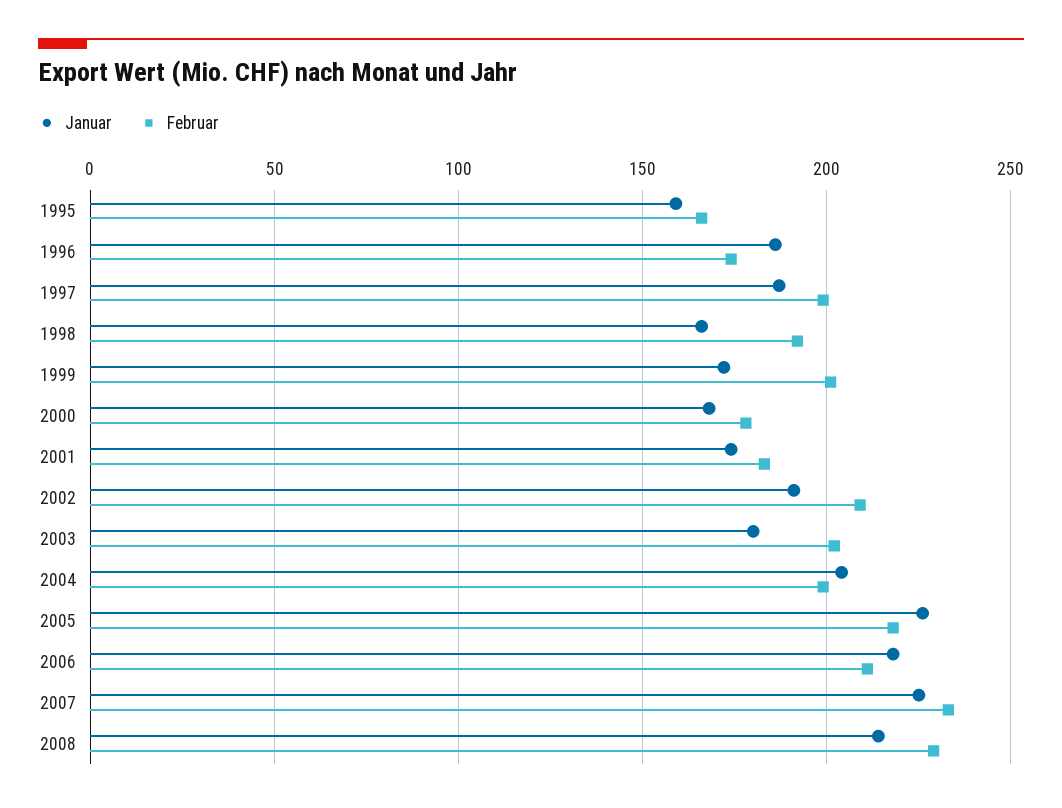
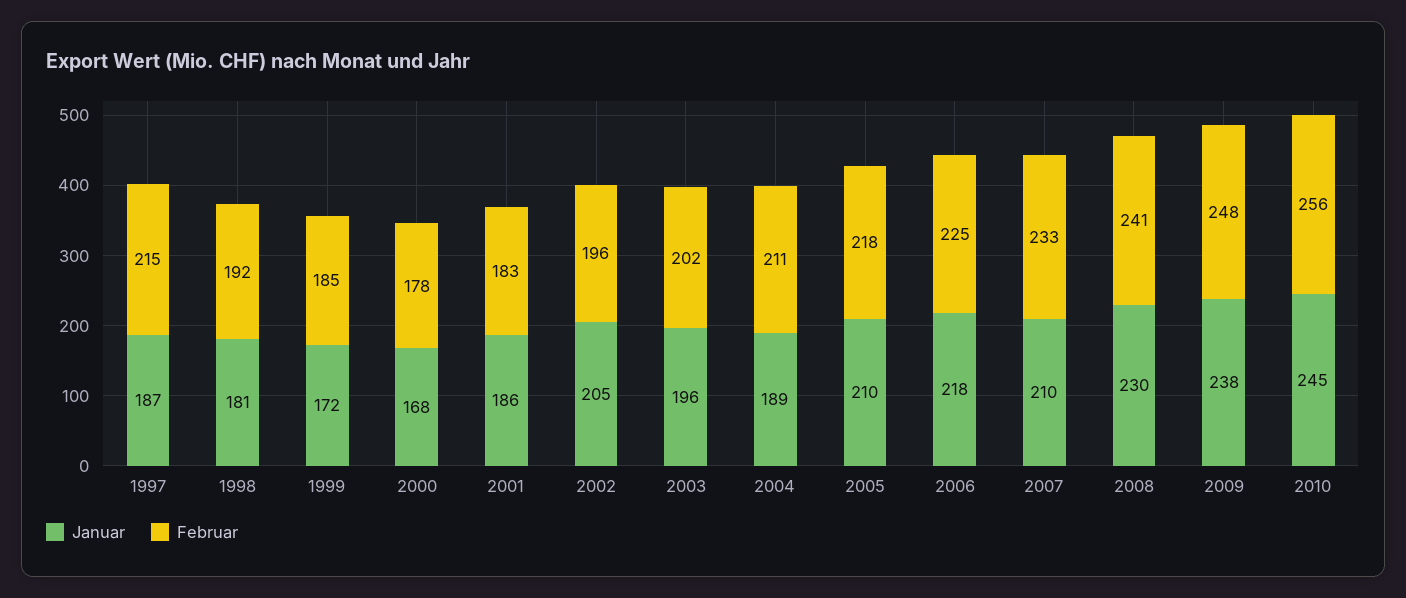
Januar, 1995: 160 -> none
Februar, 1995: 165 -> none
Januar, 1996: 185 -> none
Februar, 1996: 175 -> none
Februar, 1997: 200 -> 215
Januar, 1998: 165 -> 181
Februar, 1999: 200 -> 185
Januar, 2001: 175 -> 186
Januar, 2002: 190 -> 205
Februar, 2002: 210 -> 196
Januar, 2003: 180 -> 196
Januar, 2004: 205 -> 189
Februar, 2004: 200 -> 211
Januar, 2005: 225 -> 210
Februar, 2006: 210 -> 225
Januar, 2007: 225 -> 210
Januar, 2008: 215 -> 230
Februar, 2008: 230 -> 241
Januar, 2009: none -> 238
Februar, 2009: none -> 248
Januar, 2010: none -> 245
Februar, 2010: none -> 256

